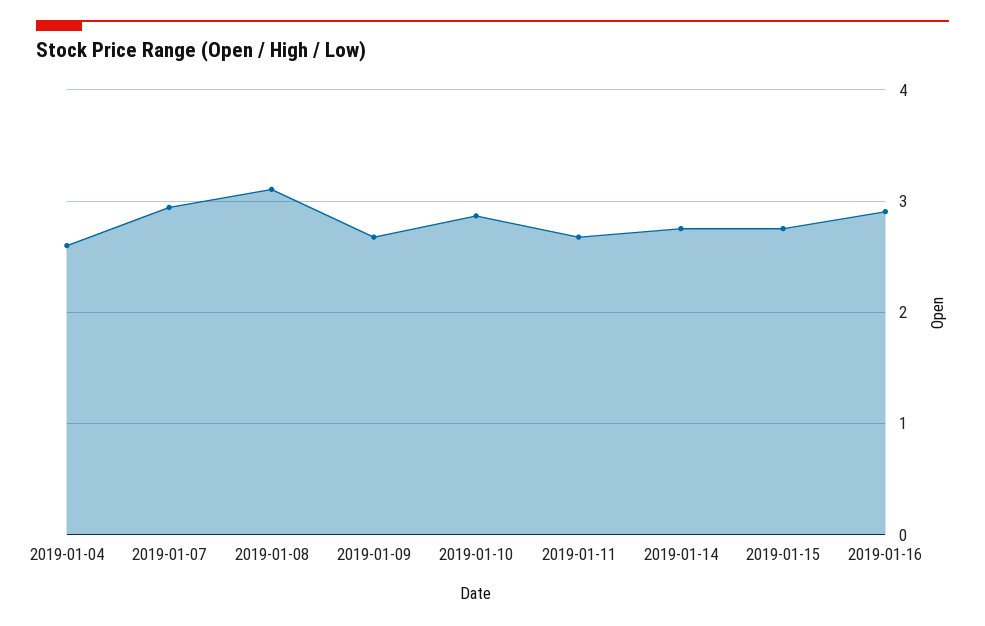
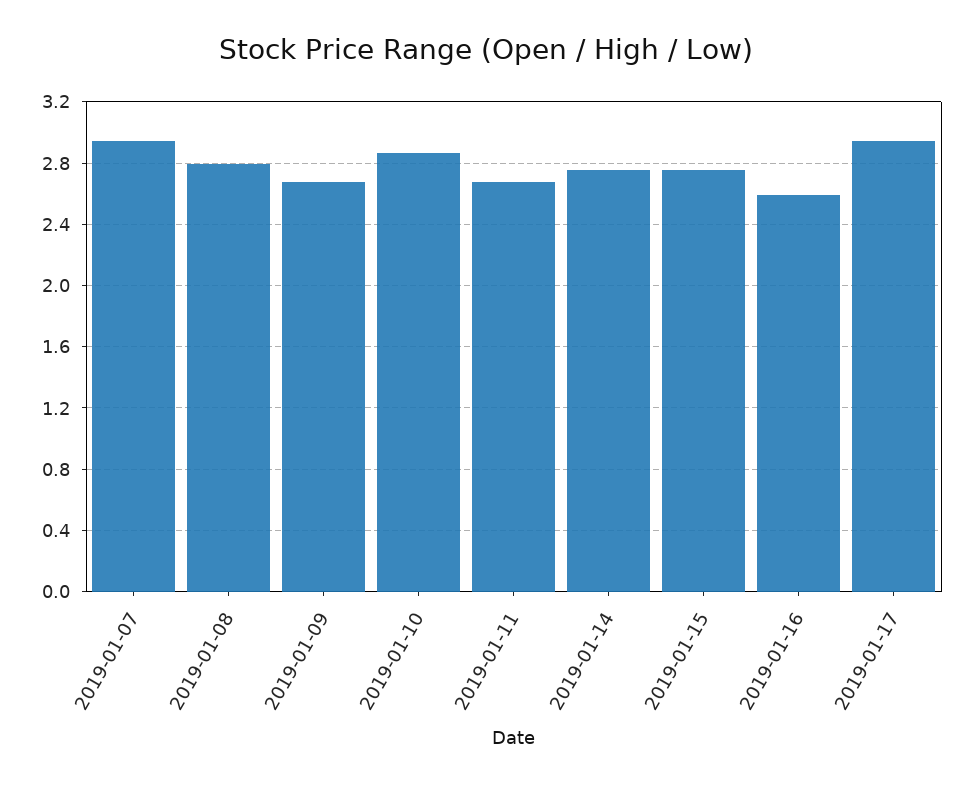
2019-01-04: 2.6 -> none
2019-01-08: 3.1 -> 2.8
2019-01-16: 2.9 -> 2.6
2019-01-17: none -> 2.95

